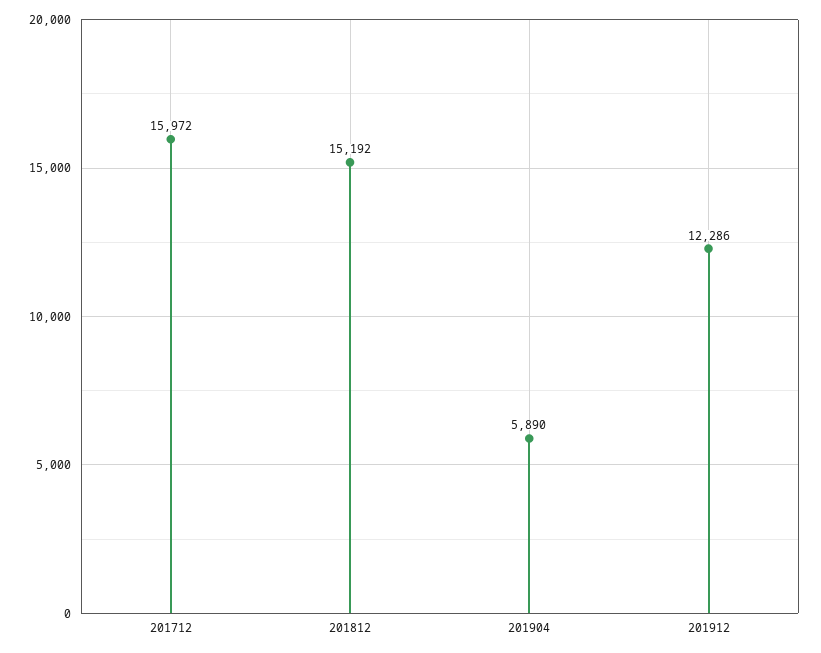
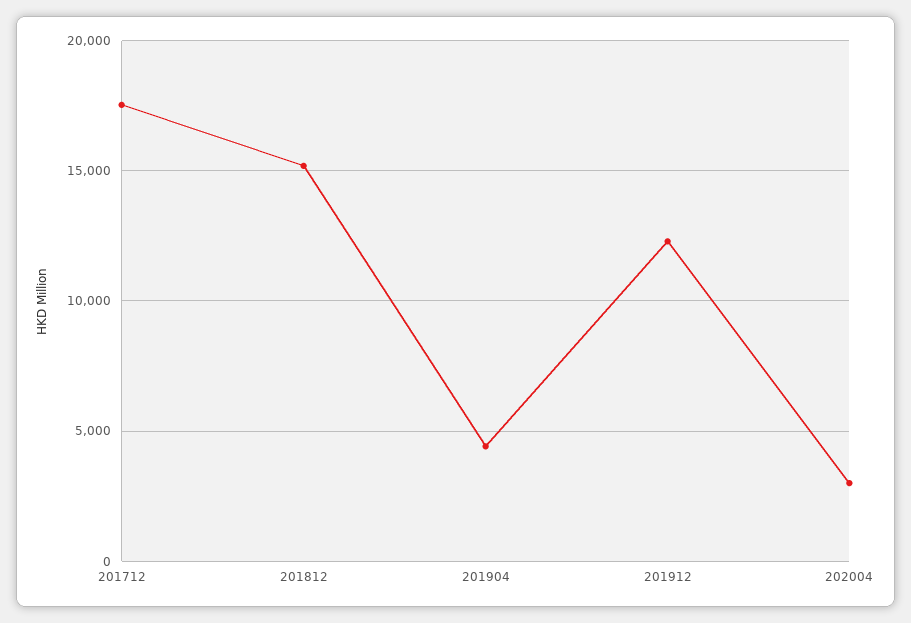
201712: 15972 -> 17500
201904: 5890 -> 4500
202004: none -> 3000

